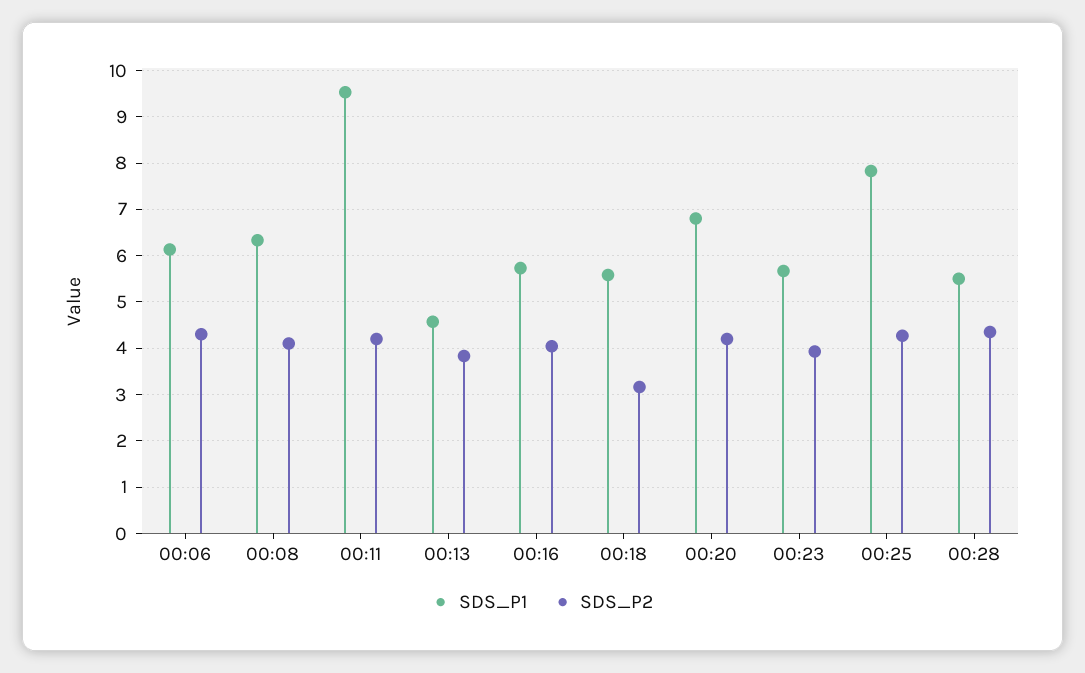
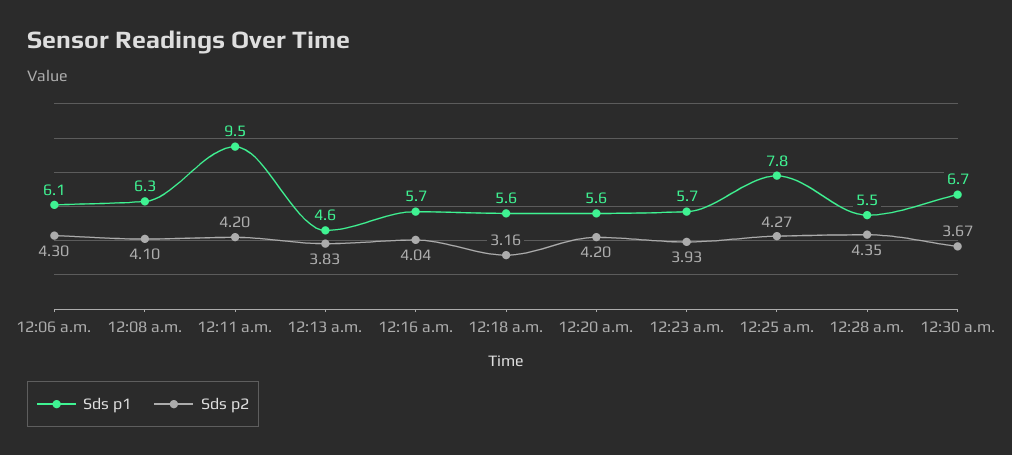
SDS_P1, 00:20: 6.8 -> 5.6
SDS_P1, 12:30 a.m.: none -> 6.7
SDS_P2, 12:30 a.m.: none -> 3.67

